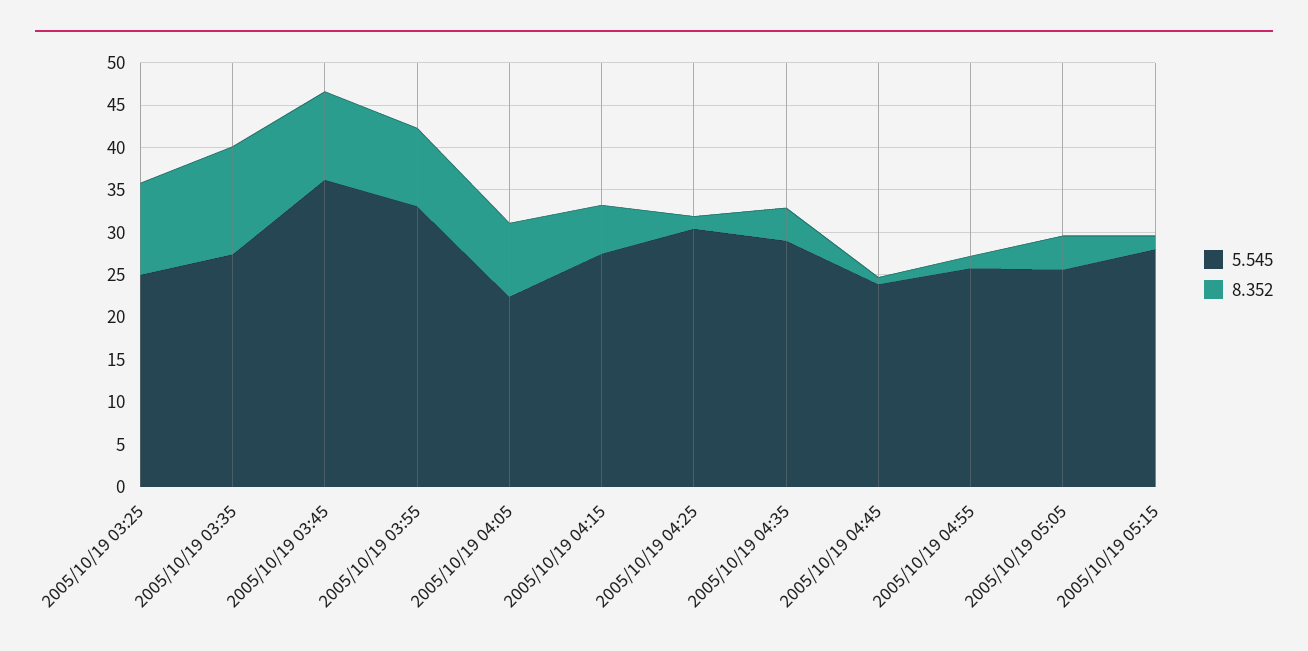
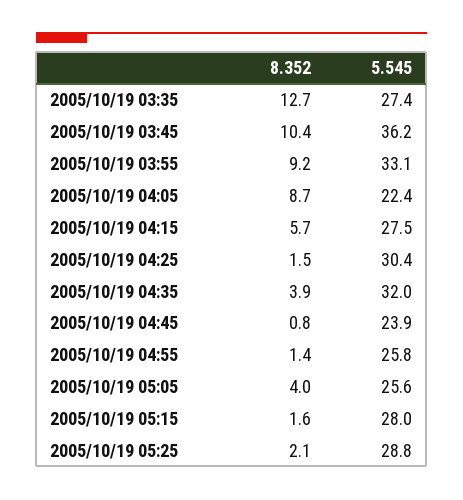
5.545, 2005/10/19 03:25: 25 -> none
8.352, 2005/10/19 03:25: 11 -> none
5.545, 2005/10/19 04:35: 29 -> 32
8.352, 2005/10/19 05:25: none -> 2.1
5.545, 2005/10/19 05:25: none -> 28.8

